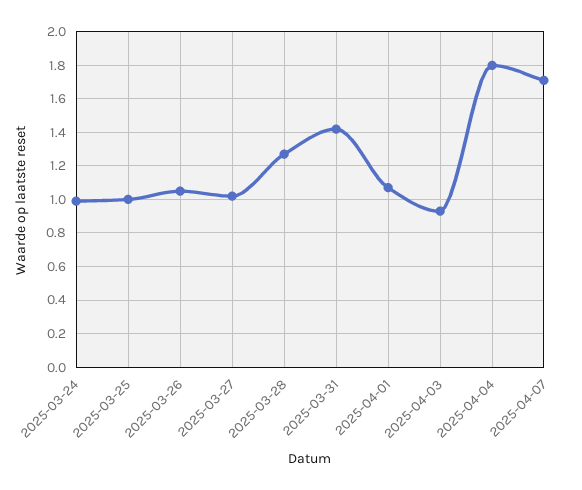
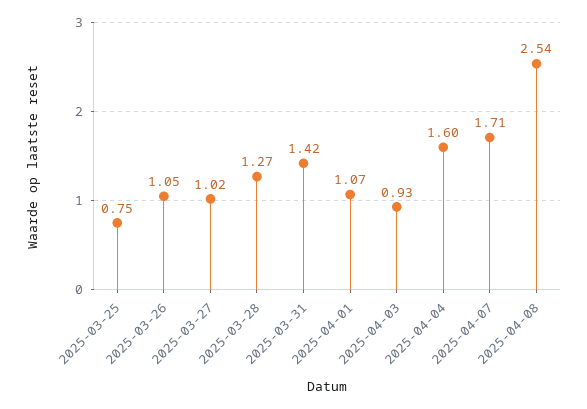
2025-03-24: 1 -> none
2025-03-25: 1 -> 0.75
2025-04-04: 1.8 -> 1.6
2025-04-08: none -> 2.54

